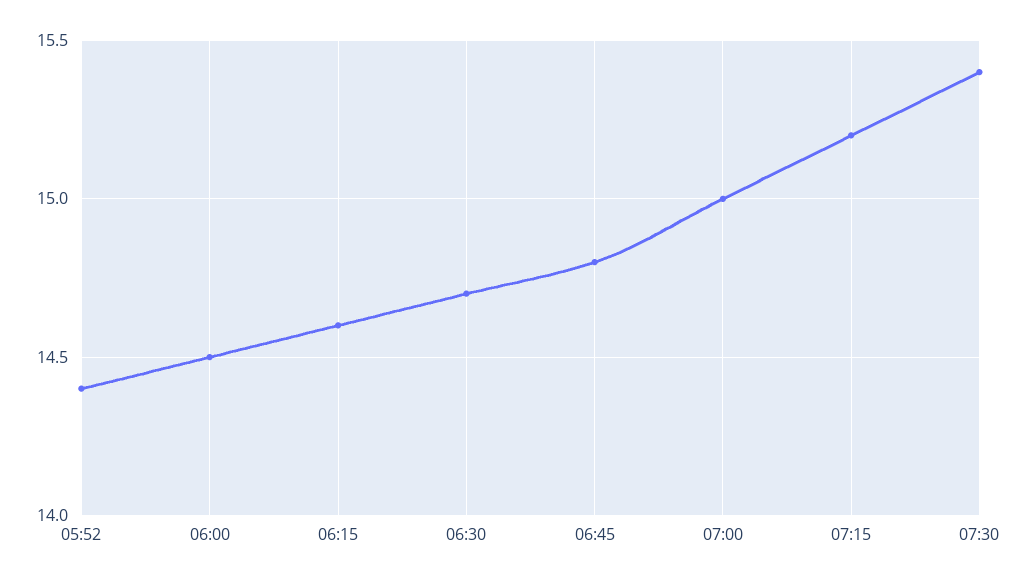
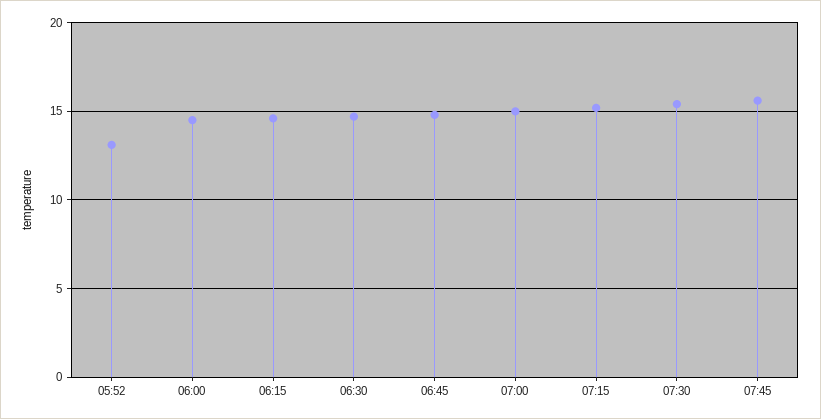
05:52: 14.4 -> 13
07:45: none -> 15.5

